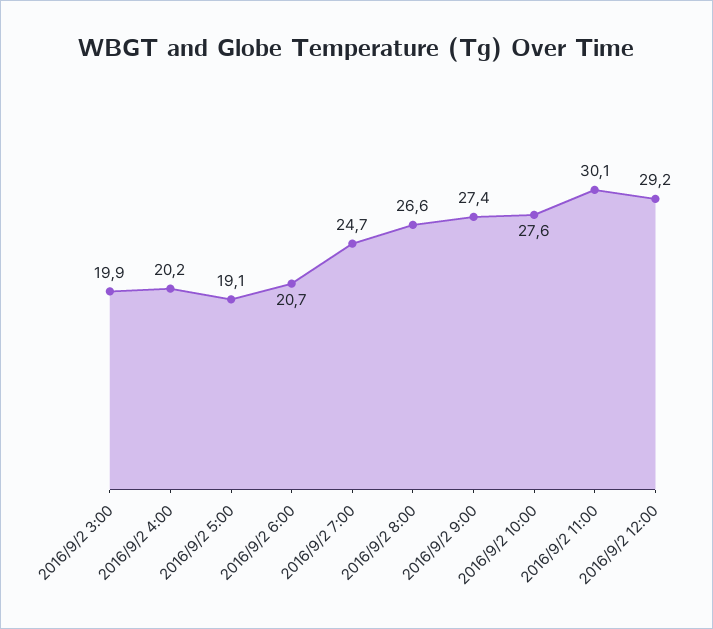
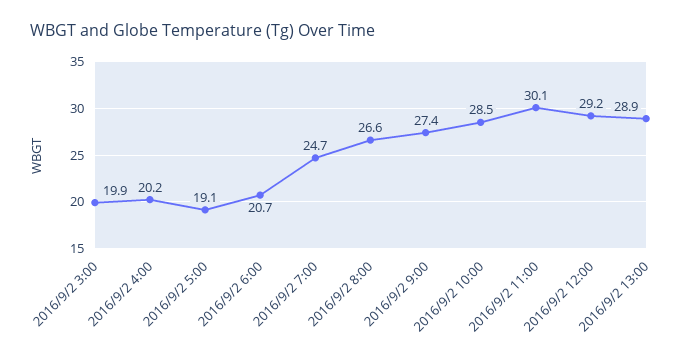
2016/9/2 10:00: 27.6 -> 28.5
2016/9/2 13:00: none -> 28.9

